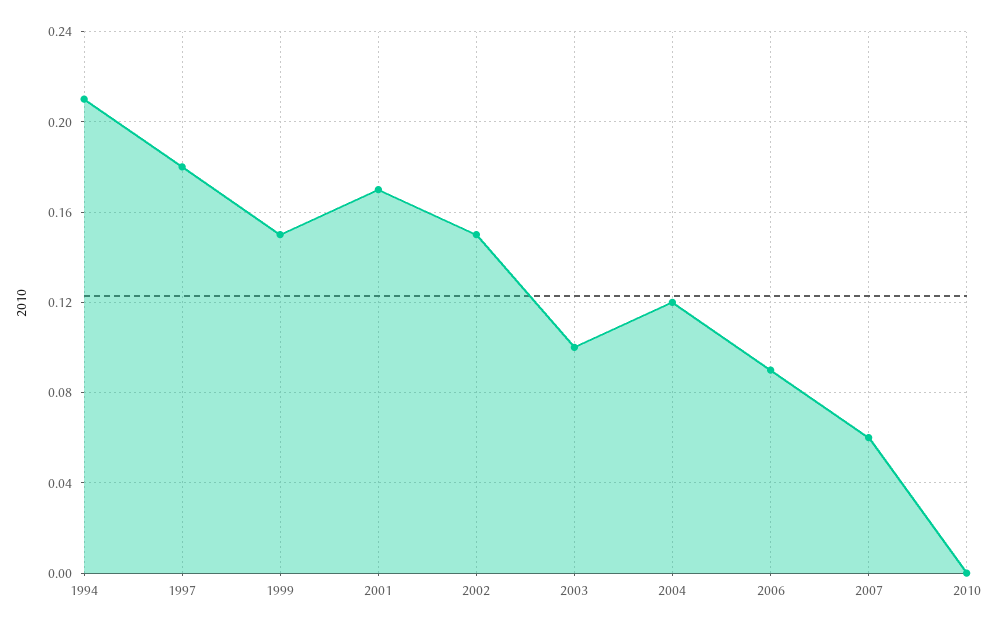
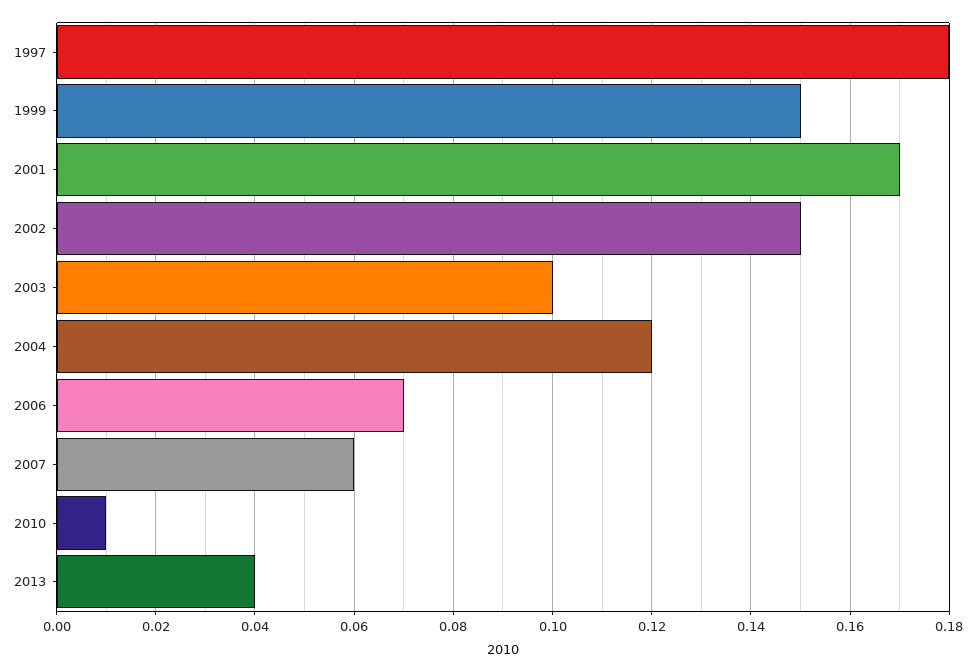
1994: 0.21 -> none
2006: 0.09 -> 0.07
2010: 0 -> 0.01
2013: none -> 0.04

